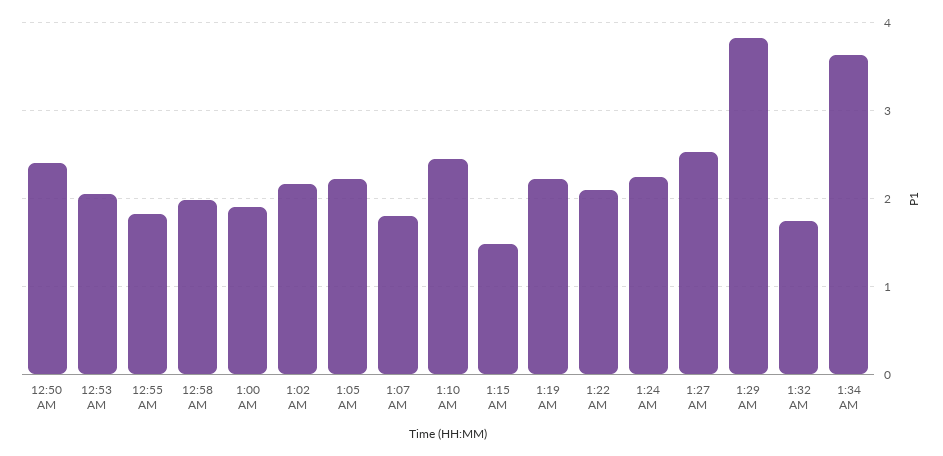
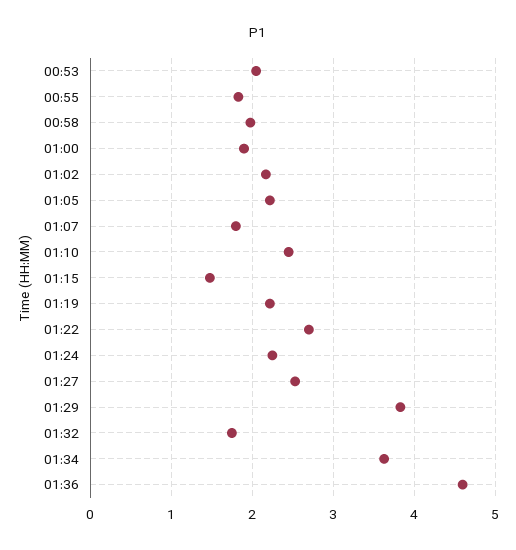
12:50 AM: 2.4 -> none
1:22 AM: 2.1 -> 2.7
01:36: none -> 4.6

